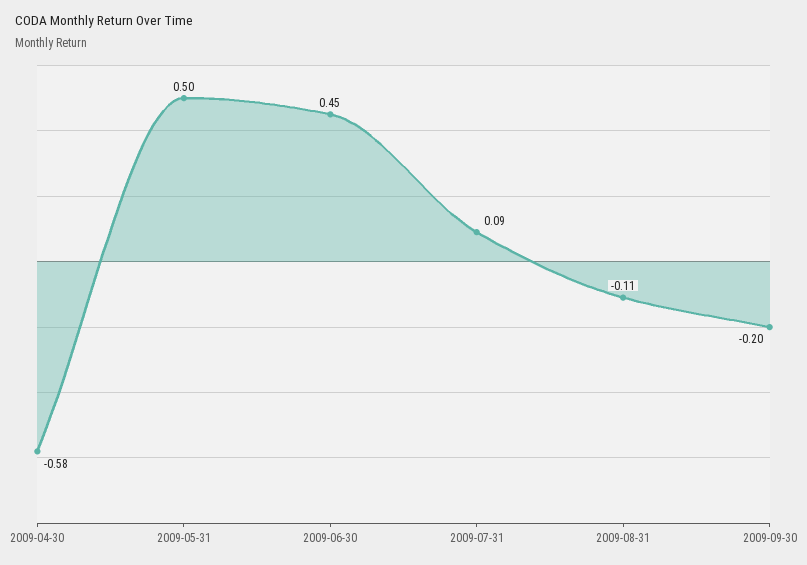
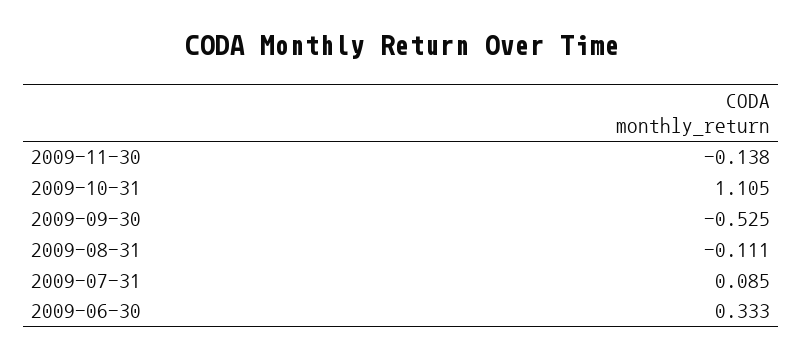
2009-04-30: -0.58 -> none
2009-05-31: 0.5 -> none
2009-06-30: 0.45 -> 0.333
2009-09-30: -0.2 -> -0.525
2009-11-30: none -> -0.138
2009-10-31: none -> 1.105

